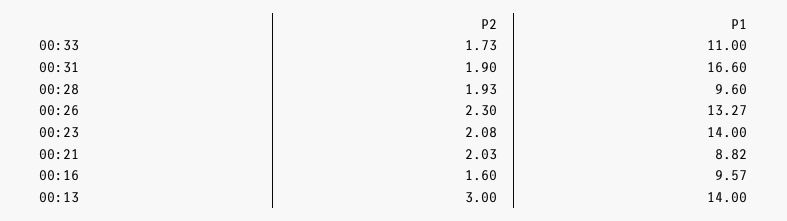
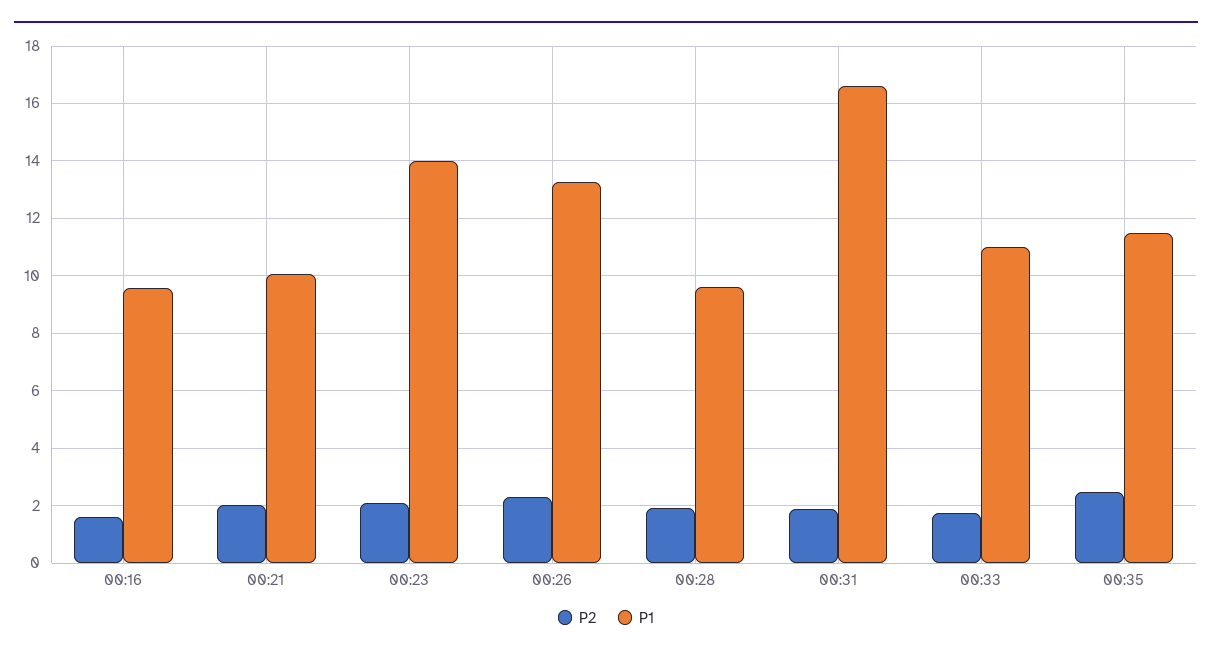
P1, 00:21: 8.82 -> 10
P2, 00:13: 3 -> none
P1, 00:13: 14 -> none
P2, 00:35: none -> 2.5
P1, 00:35: none -> 11.5

